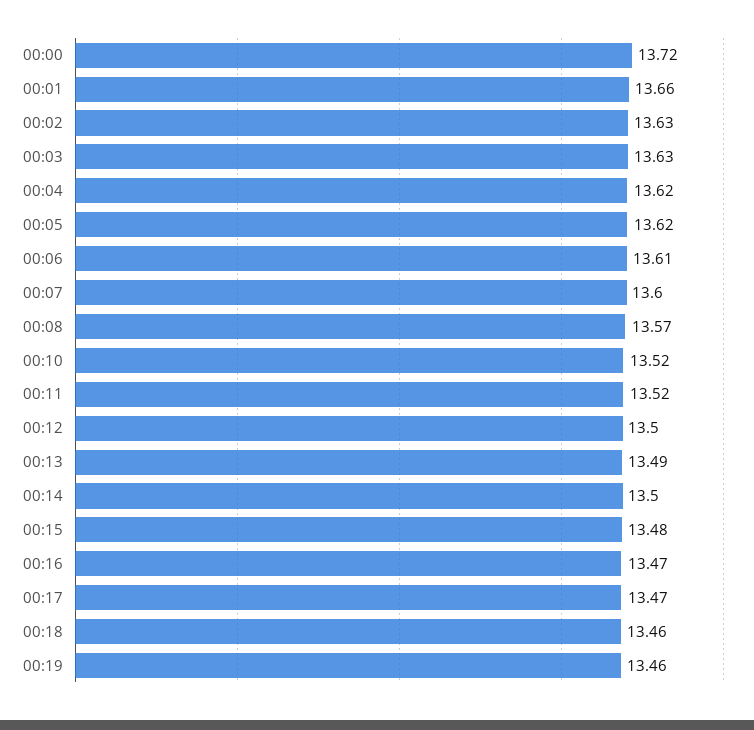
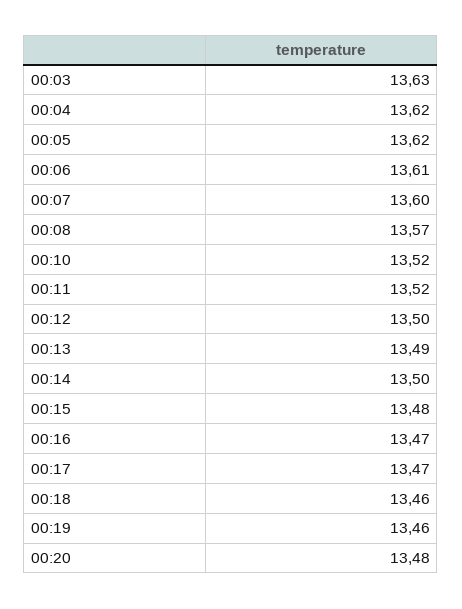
00:00: 13.72 -> none
00:01: 13.66 -> none
00:02: 13.63 -> none
00:20: none -> 13.48

